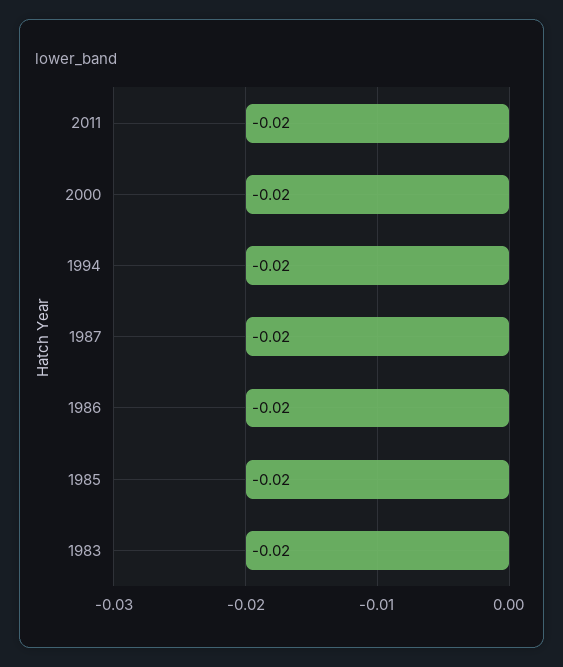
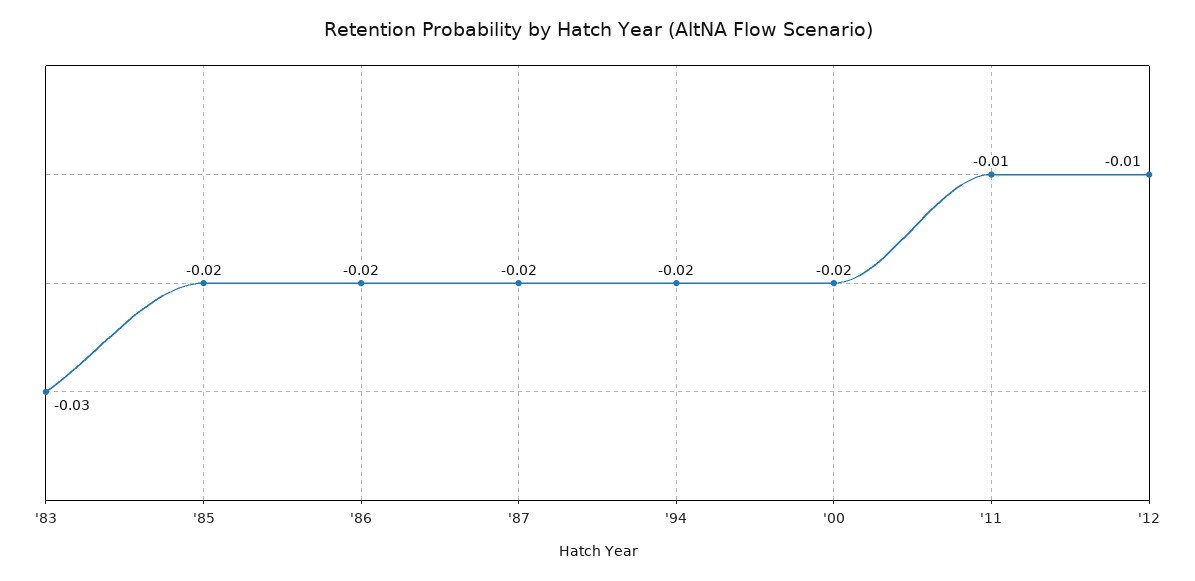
2011: -0.02 -> -0.01
1983: -0.02 -> -0.03
'12: none -> -0.01

